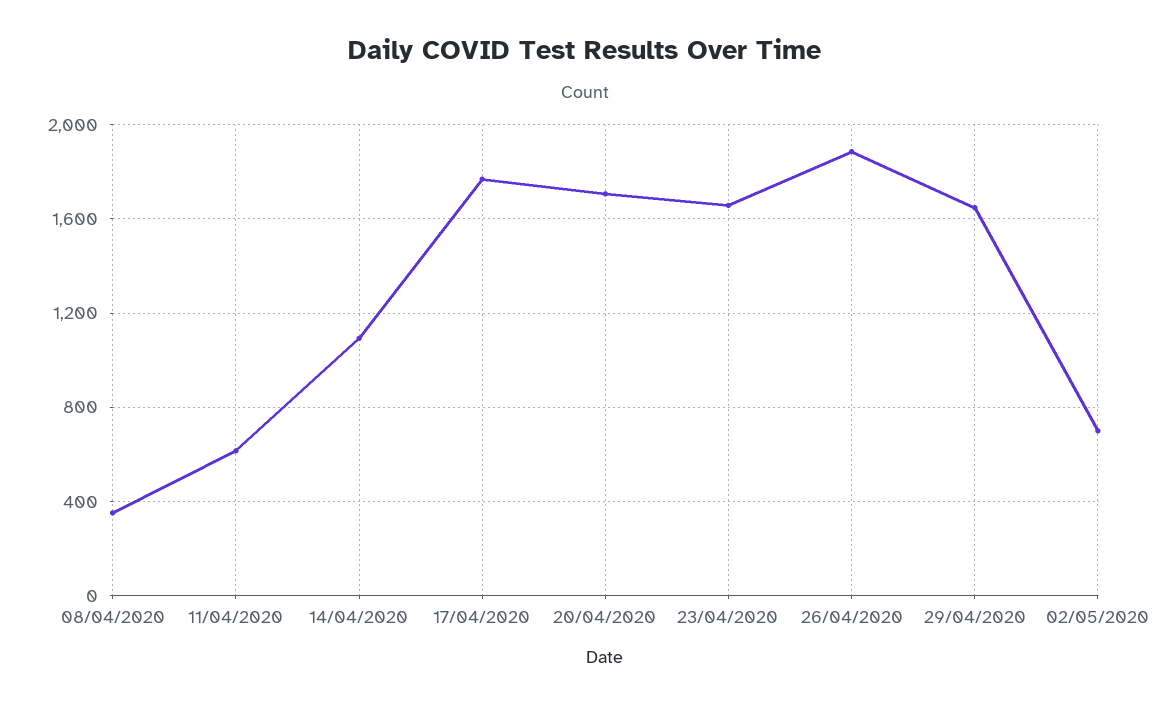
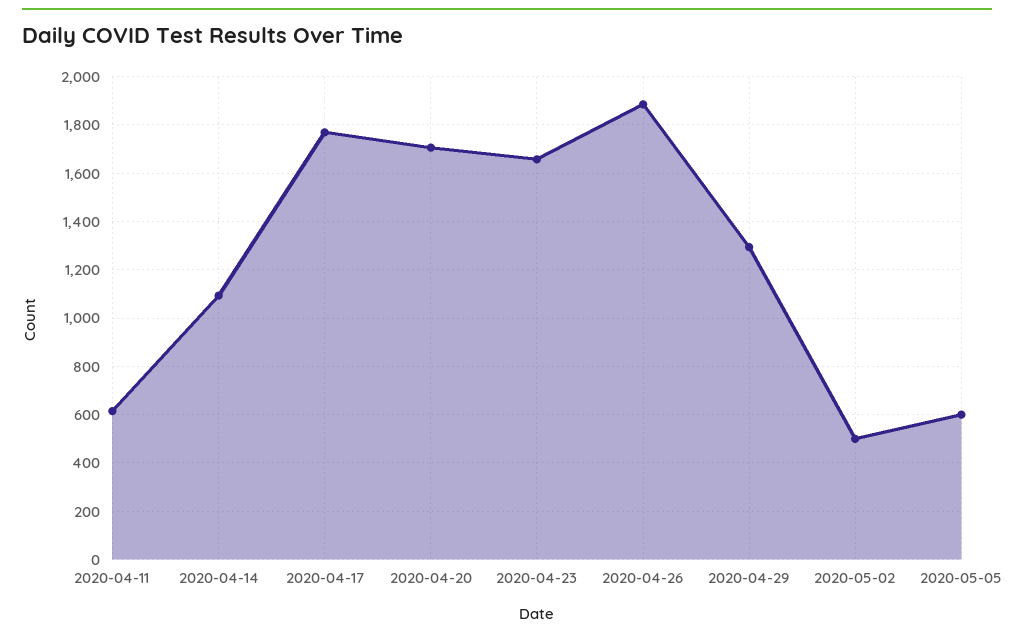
08/04/2020: 350 -> none
29/04/2020: 1650 -> 1300
02/05/2020: 700 -> 500
2020-05-05: none -> 600

